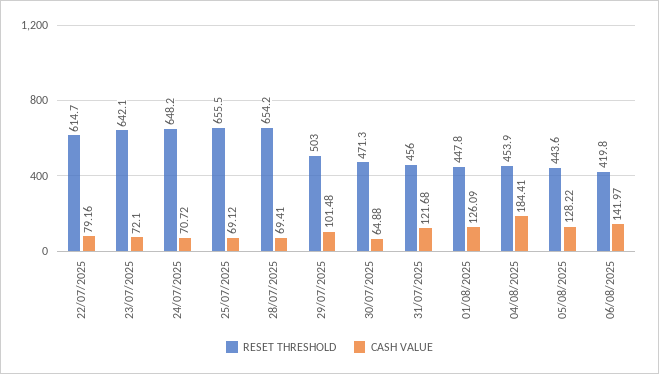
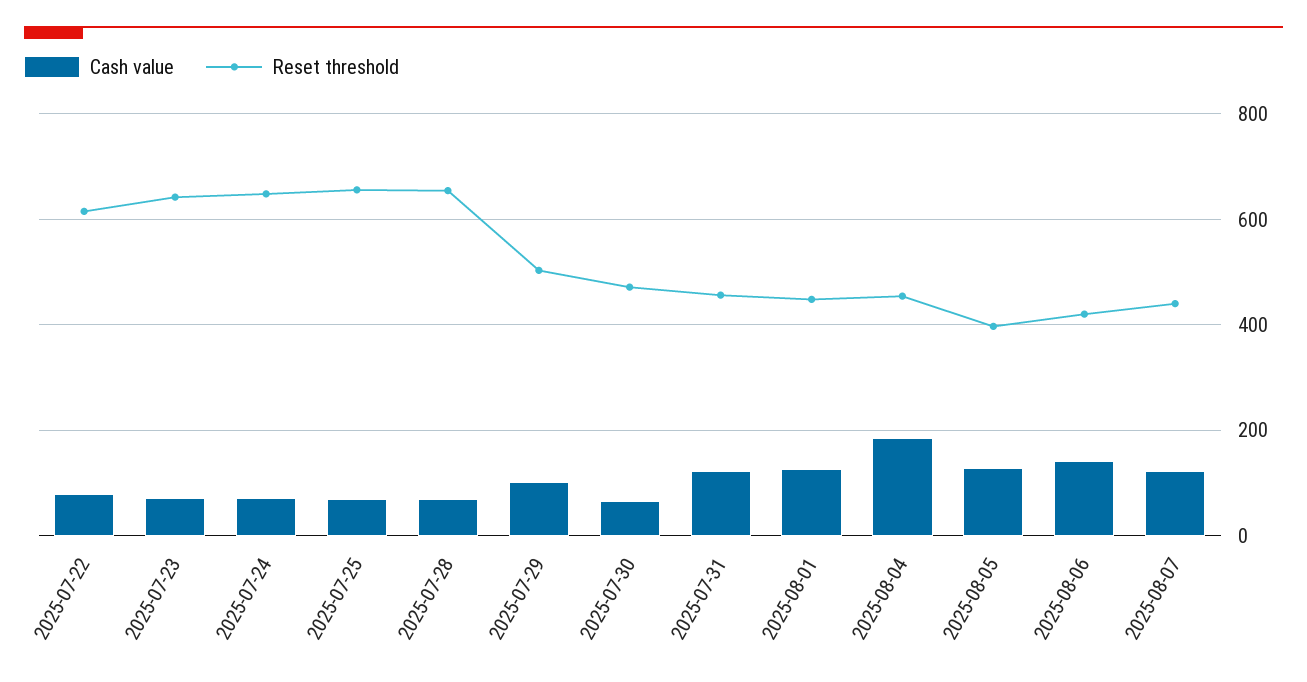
RESET THRESHOLD, 05/08/2025: 443.6 -> 400
CASH VALUE, 2025-08-07: none -> 120
RESET THRESHOLD, 2025-08-07: none -> 440

